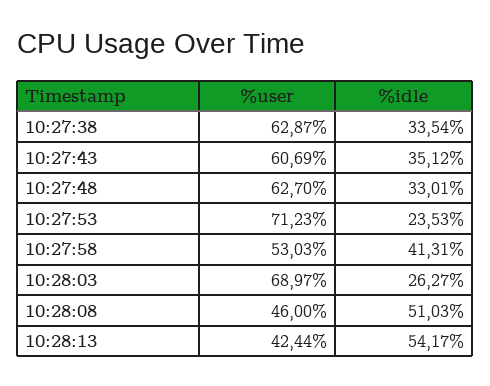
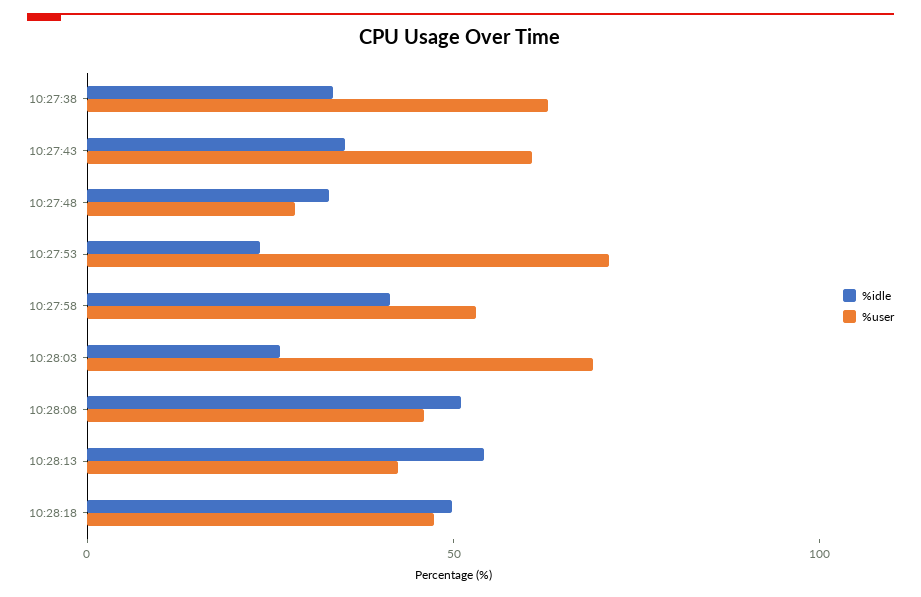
%user, 10:27:48: 62.7 -> 30
%idle, 10:28:18: none -> 50
%user, 10:28:18: none -> 50

